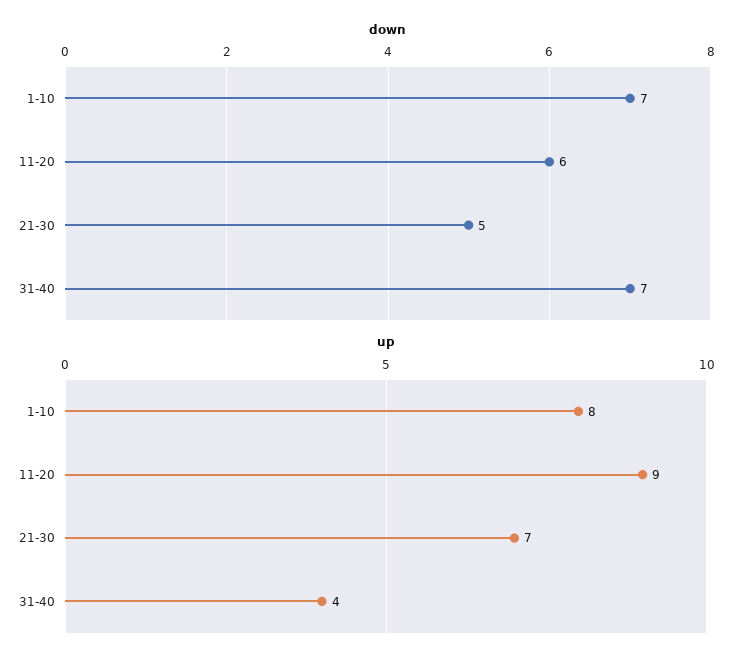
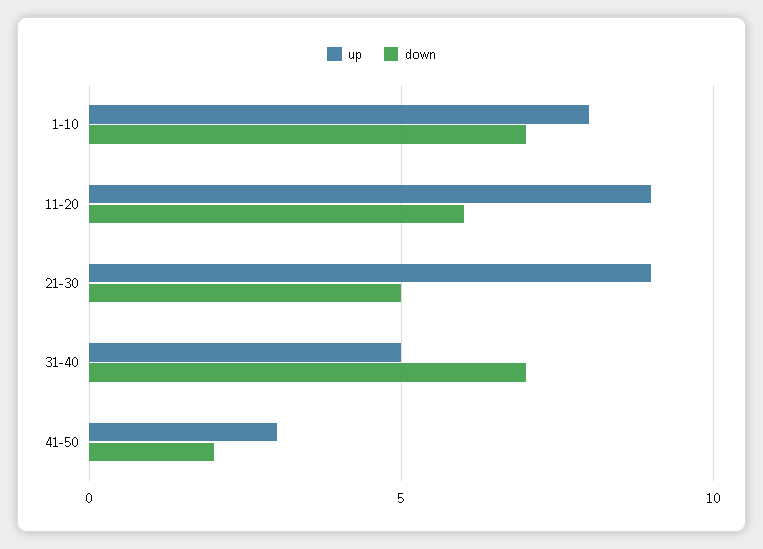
up, 21-30: 7 -> 9
up, 31-40: 4 -> 5
up, 41-50: none -> 3
down, 41-50: none -> 2

